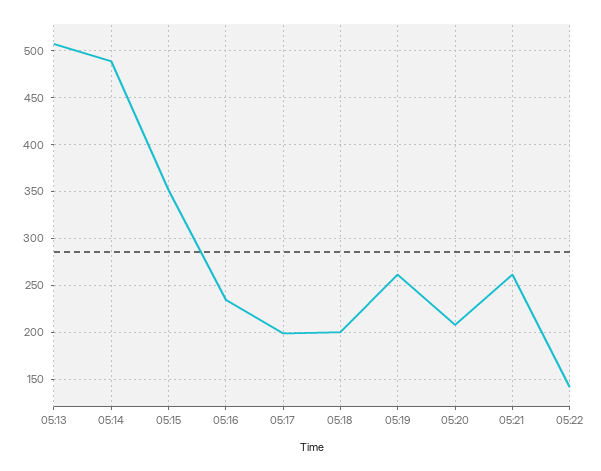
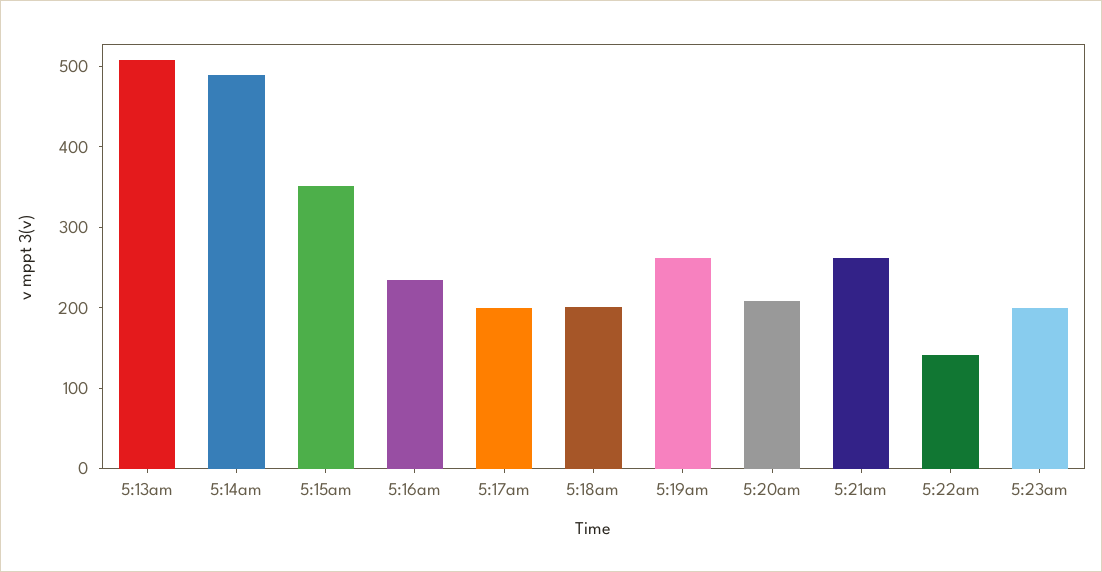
5:23am: none -> 200

